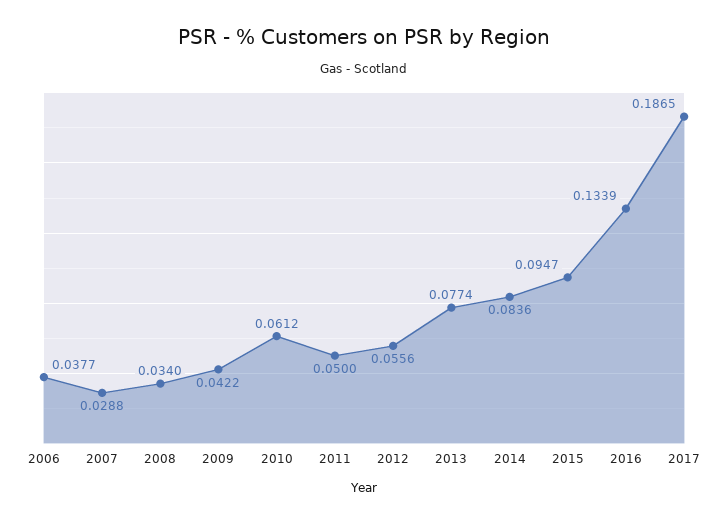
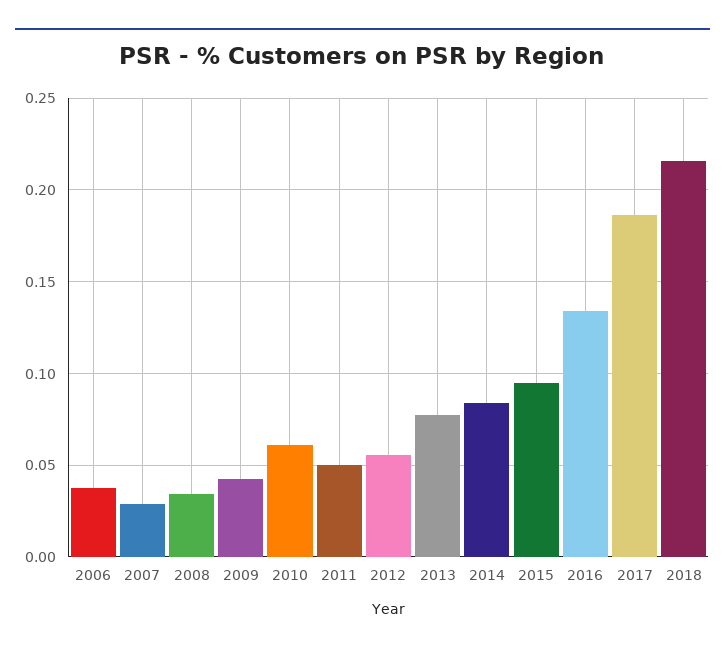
2018: none -> 0.215

